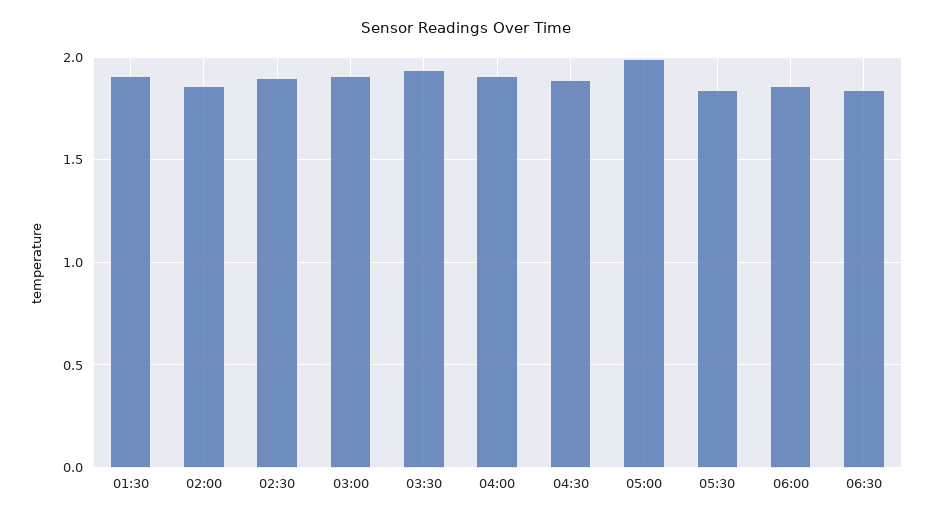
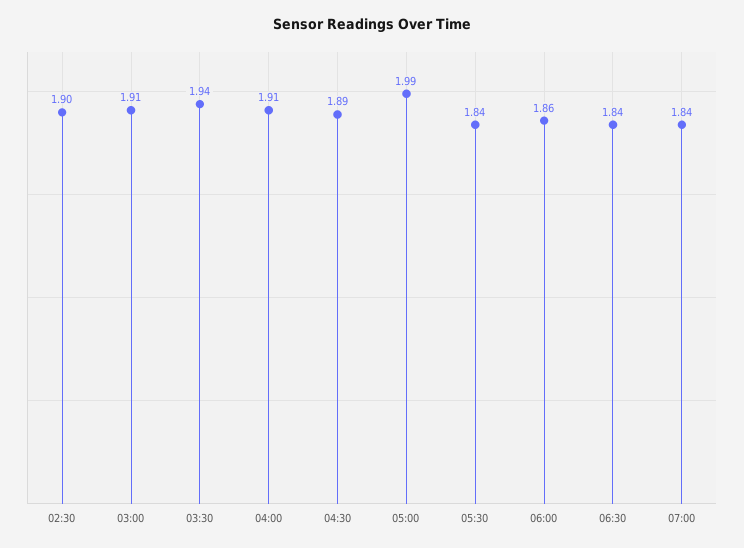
01:30: 1.9 -> none
02:00: 1.85 -> none
07:00: none -> 1.84

